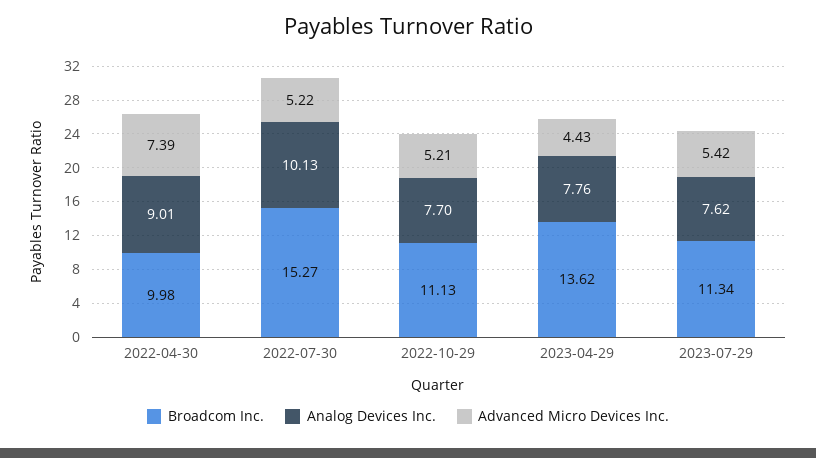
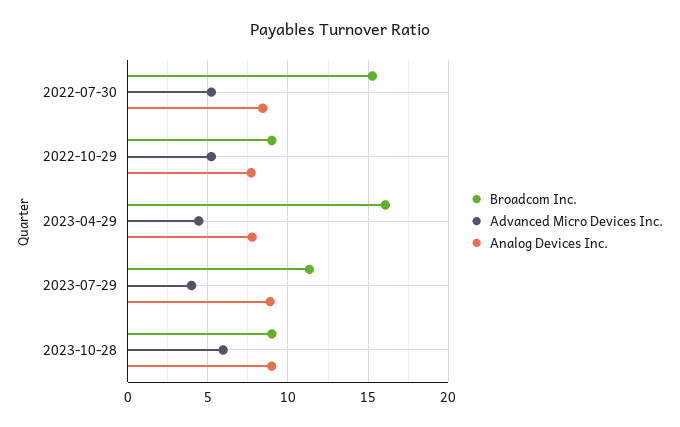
Broadcom Inc., 2022-04-30: 9.98 -> none
Analog Devices Inc., 2022-04-30: 9.01 -> none
Advanced Micro Devices Inc., 2022-04-30: 7.39 -> none
Analog Devices Inc., 2022-07-30: 10.13 -> 8.5
Broadcom Inc., 2022-10-29: 11.13 -> 9
Broadcom Inc., 2023-04-29: 13.62 -> 16
Analog Devices Inc., 2023-07-29: 7.62 -> 9
Advanced Micro Devices Inc., 2023-07-29: 5.42 -> 4
Broadcom Inc., 2023-10-28: none -> 9
Advanced Micro Devices Inc., 2023-10-28: none -> 6
Analog Devices Inc., 2023-10-28: none -> 9

